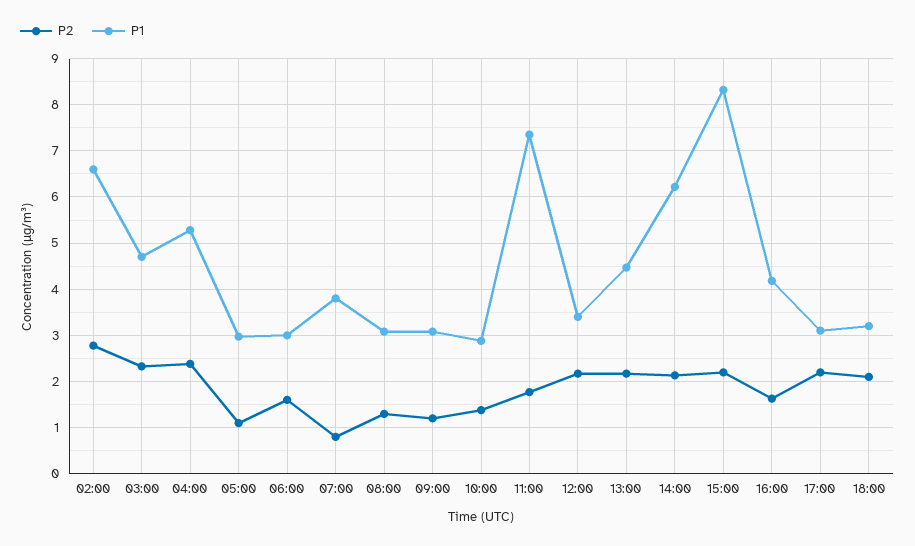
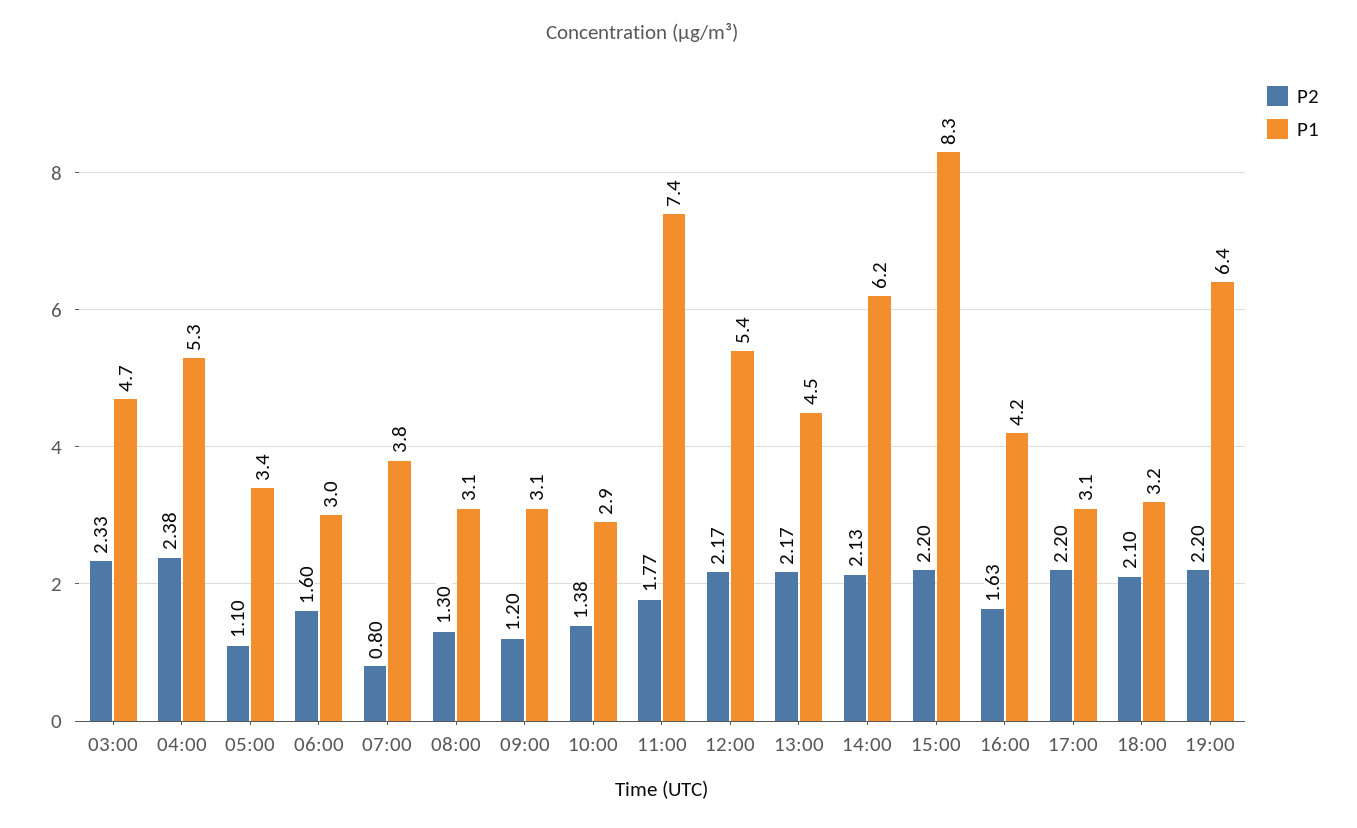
P2, 02:00: 2.8 -> none
P1, 02:00: 6.6 -> none
P1, 05:00: 3 -> 3.4
P1, 12:00: 3.4 -> 5.4
P2, 19:00: none -> 2.2
P1, 19:00: none -> 6.4

